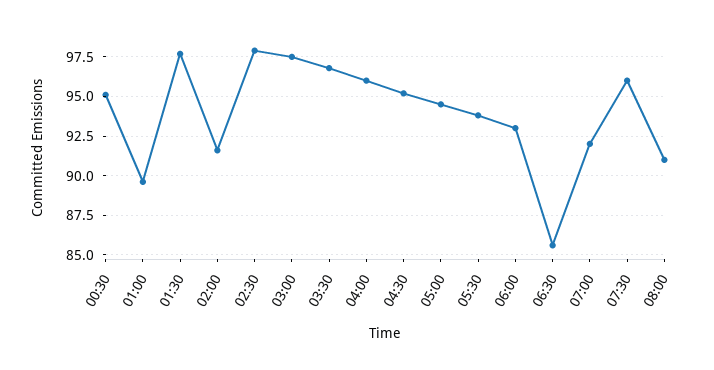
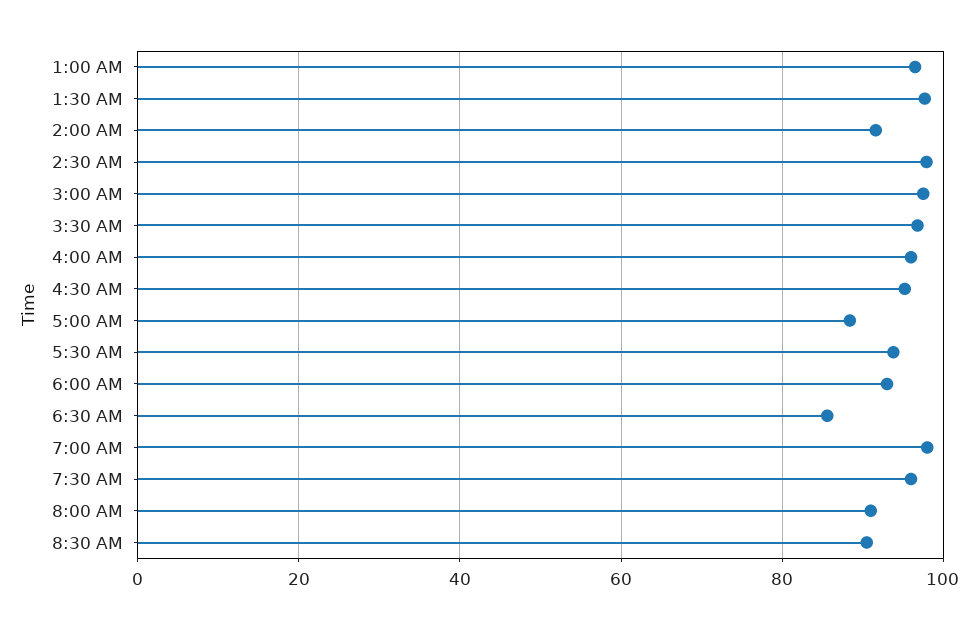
00:30: 95 -> none
01:00: 89.5 -> 96
05:00: 94.5 -> 88
07:00: 92 -> 98
8:30 AM: none -> 90

